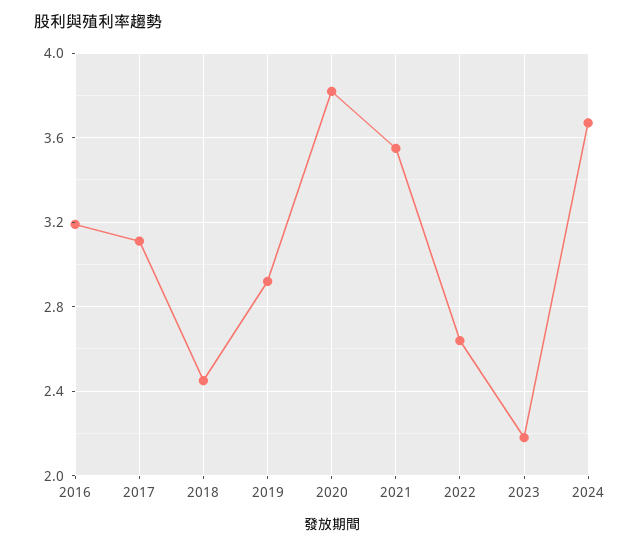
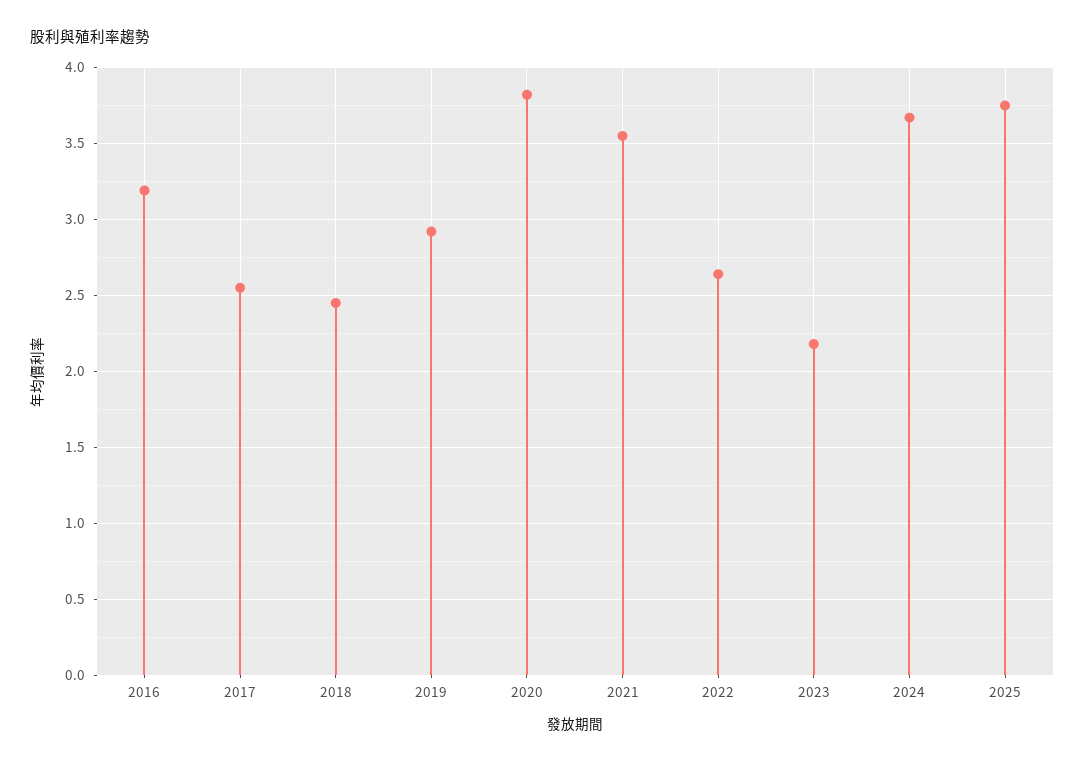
2017: 3.1 -> 2.55
2025: none -> 3.75

